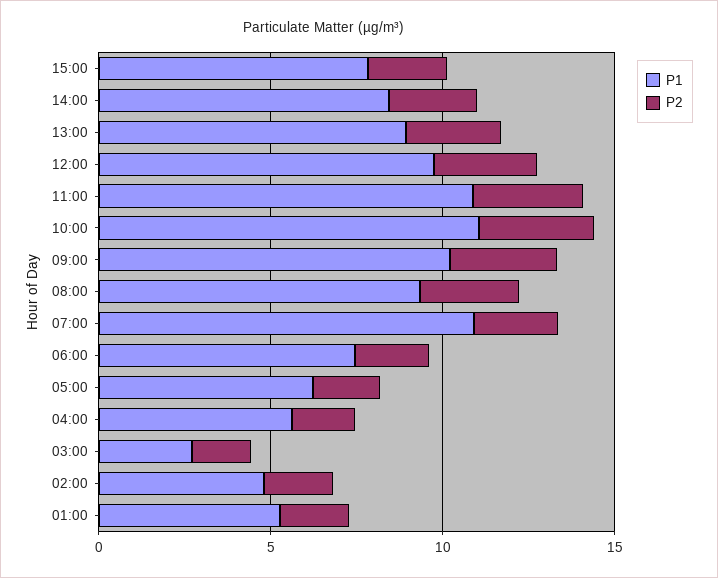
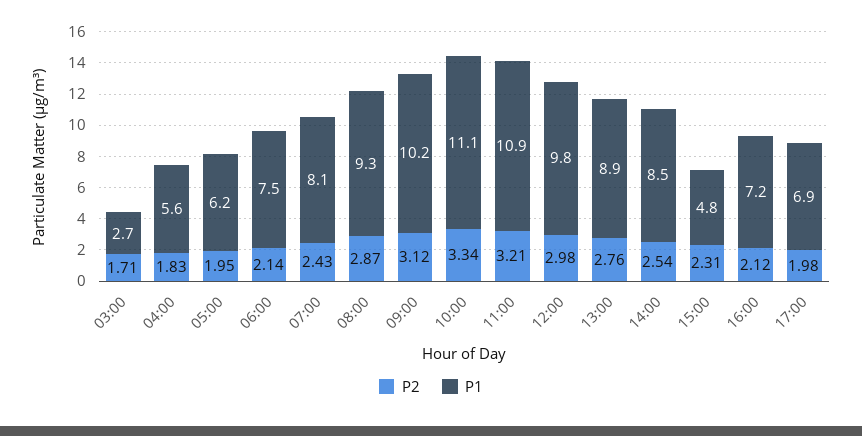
P1, 15:00: 8 -> 4.8
P1, 07:00: 11 -> 8.1
P1, 02:00: 5 -> none
P2, 02:00: 2 -> none
P1, 01:00: 5 -> none
P2, 01:00: 2 -> none
P2, 16:00: none -> 2.12
P1, 16:00: none -> 7.2
P2, 17:00: none -> 1.98
P1, 17:00: none -> 6.9

